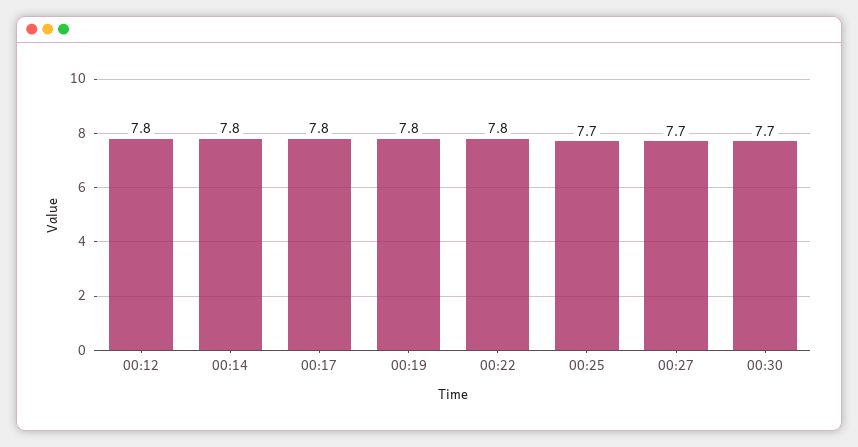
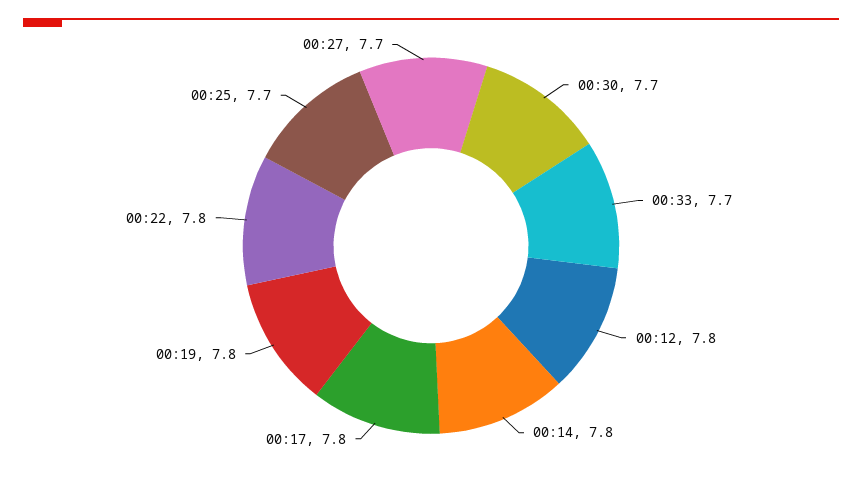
00:33: none -> 7.7

